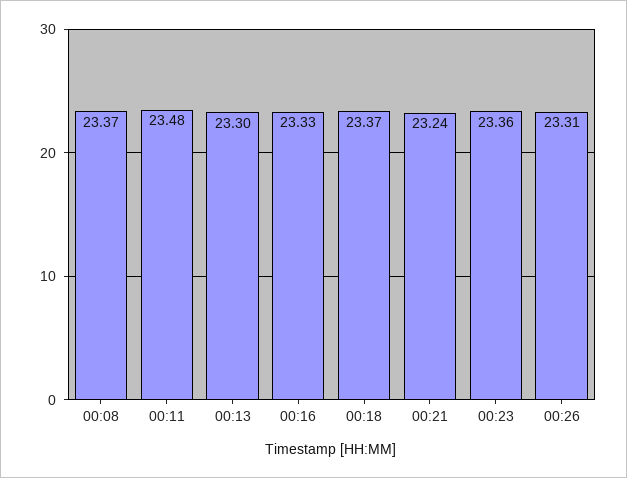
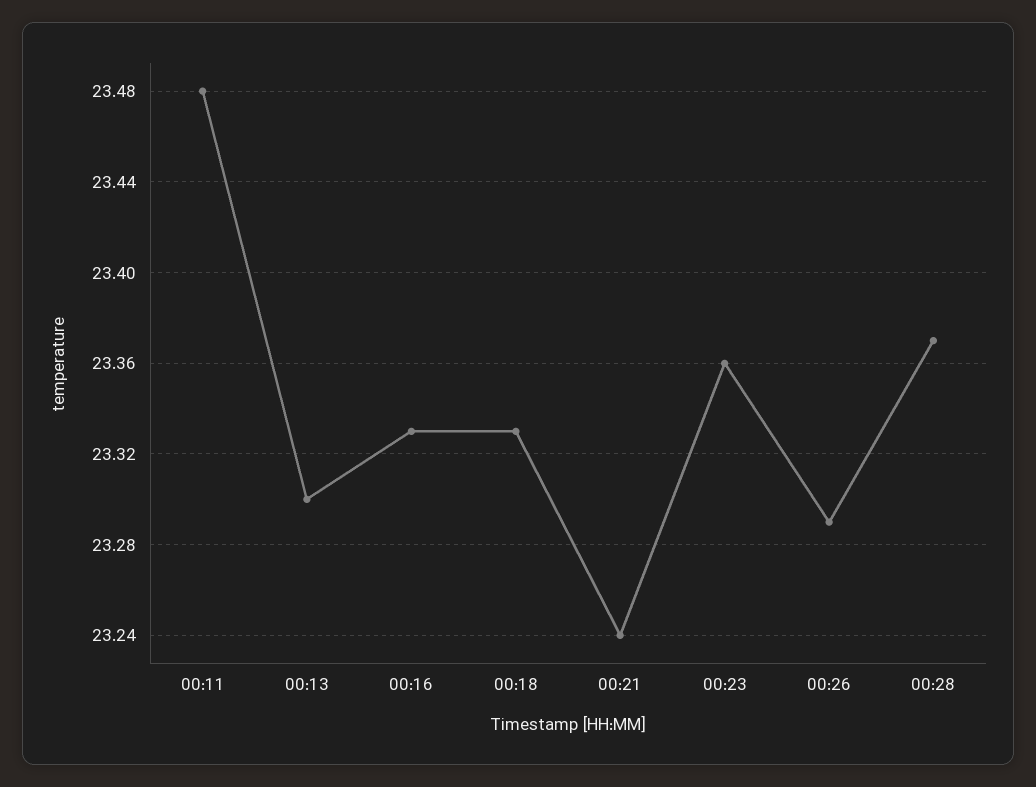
00:08: 23.37 -> none
00:18: 23.37 -> 23.33
00:26: 23.31 -> 23.29
00:28: none -> 23.37

